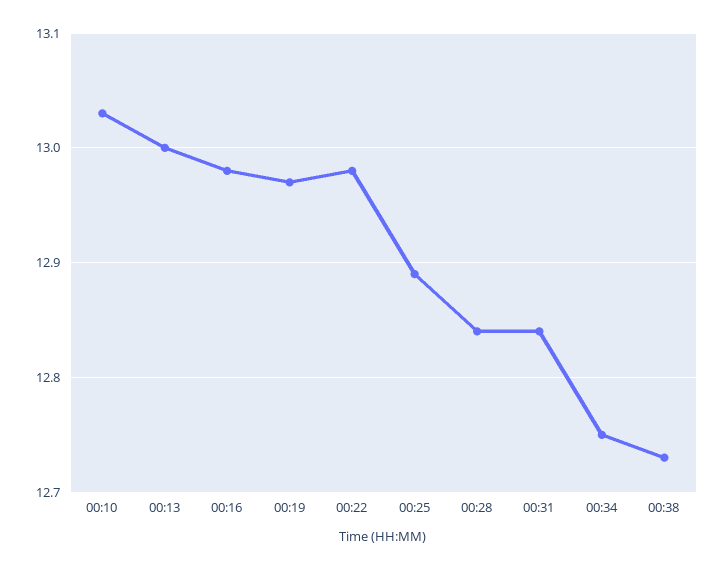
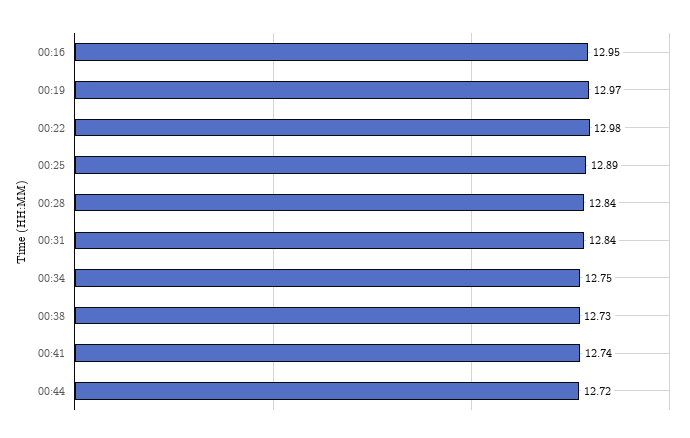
00:10: 13.03 -> none
00:13: 13 -> none
00:16: 12.98 -> 12.95
00:41: none -> 12.74
00:44: none -> 12.72

